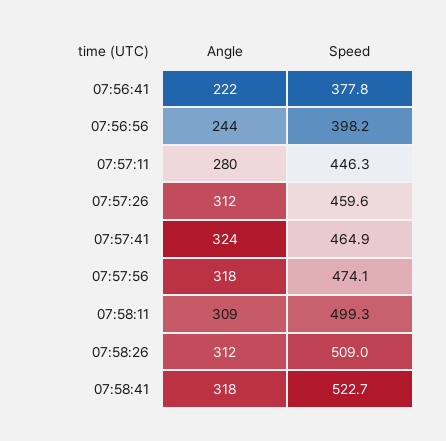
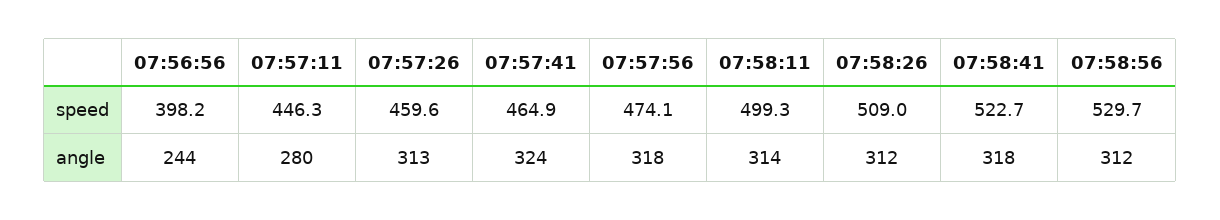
Angle, 07:56:41: 222 -> none
Speed, 07:56:41: 377.8 -> none
Angle, 07:57:26: 312 -> 313
Angle, 07:58:11: 309 -> 314
Speed, 07:58:56: none -> 529.7
Angle, 07:58:56: none -> 312

